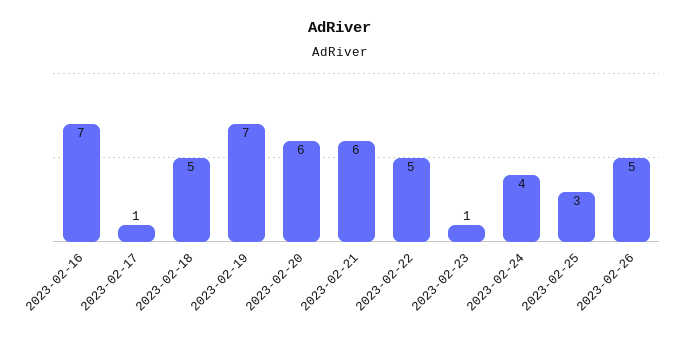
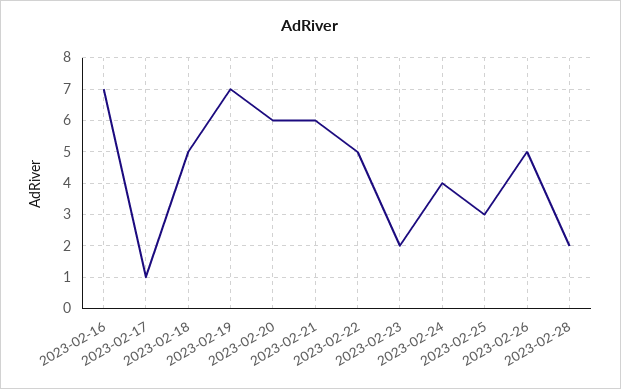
2023-02-23: 1 -> 2
2023-02-28: none -> 2

